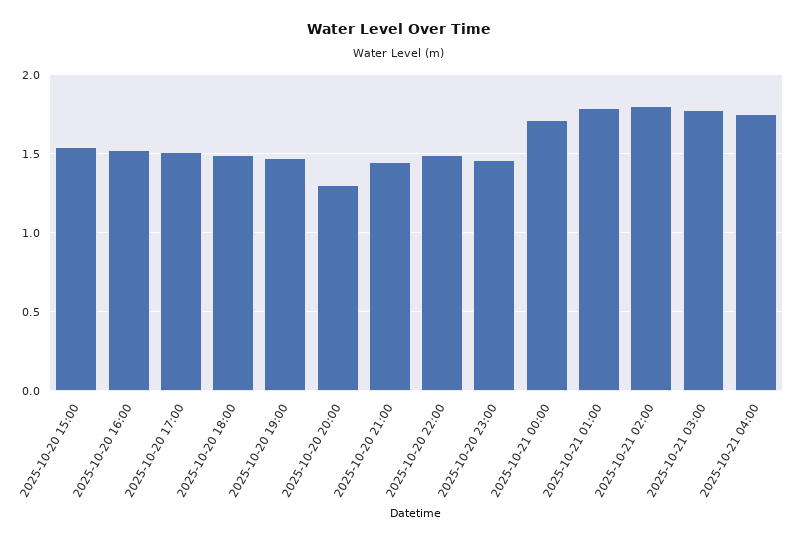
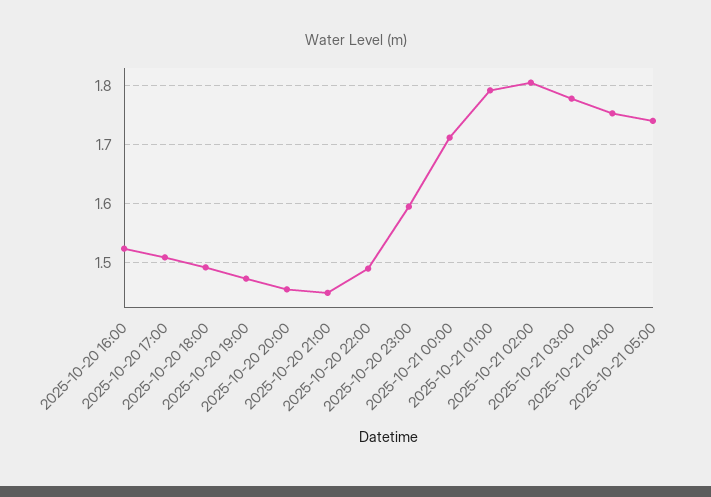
2025-10-20 15:00: 1.55 -> none
2025-10-20 20:00: 1.3 -> 1.46
2025-10-20 23:00: 1.45 -> 1.6
2025-10-21 05:00: none -> 1.74

